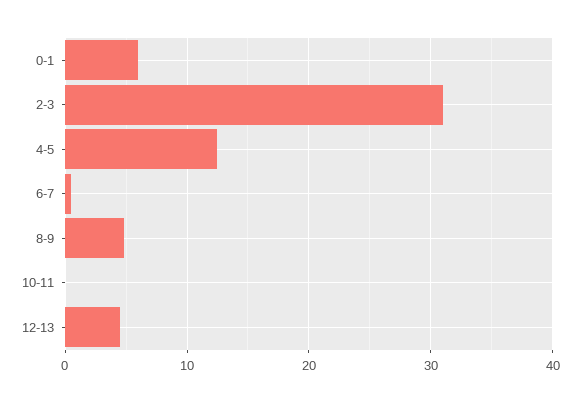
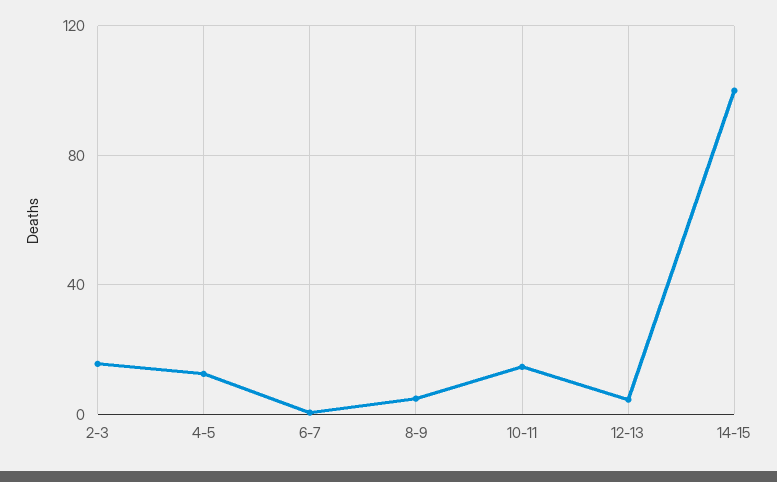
0-1: 6 -> none
2-3: 31 -> 15
10-11: 0 -> 15
14-15: none -> 100

